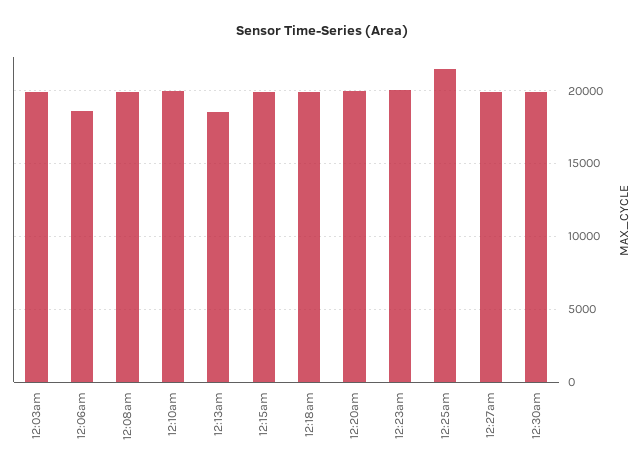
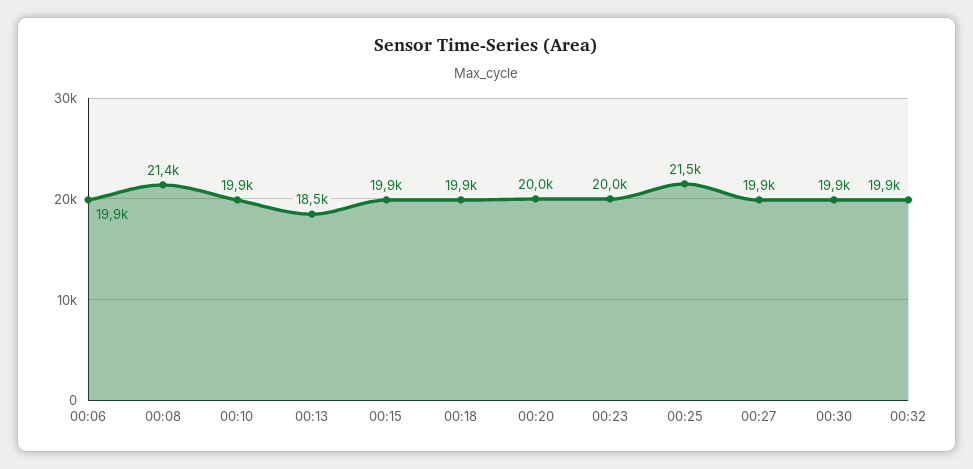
12:03am: 20000 -> none
12:06am: 18500 -> 19900
12:08am: 20000 -> 21400
00:32: none -> 19900

